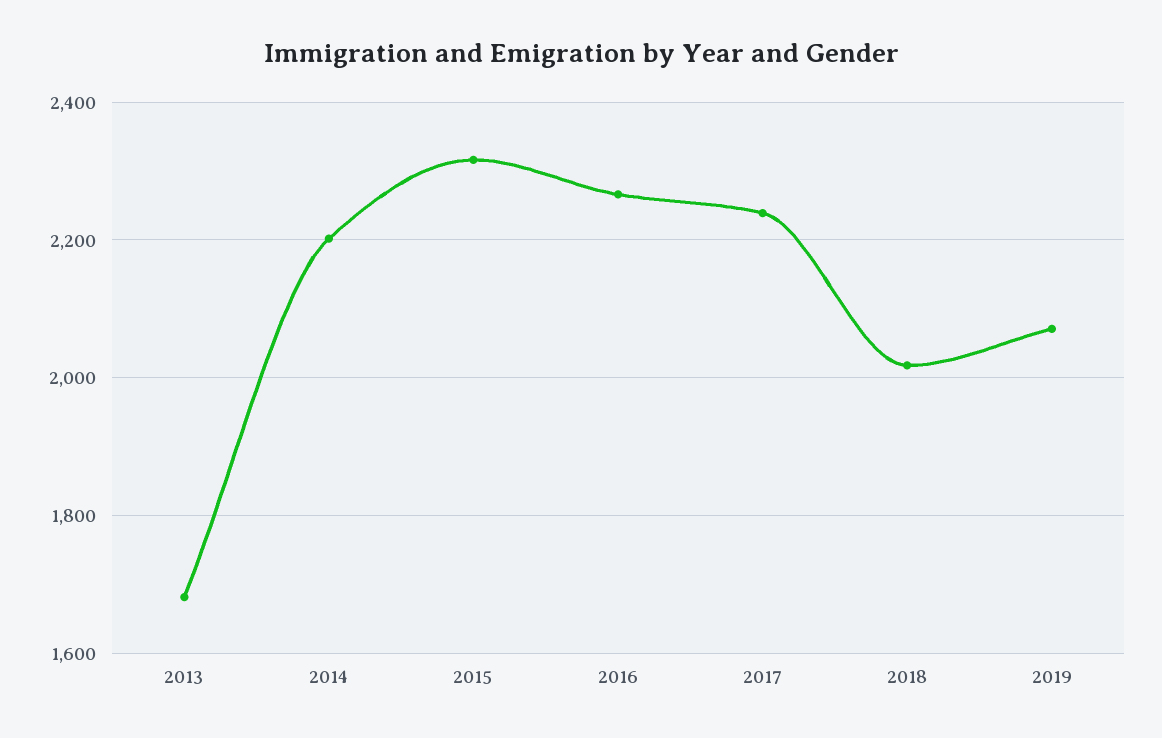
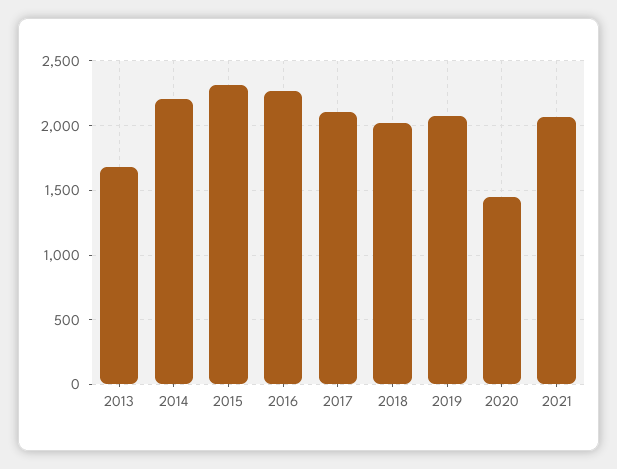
2017: 2240 -> 2100
2020: none -> 1450
2021: none -> 2050

